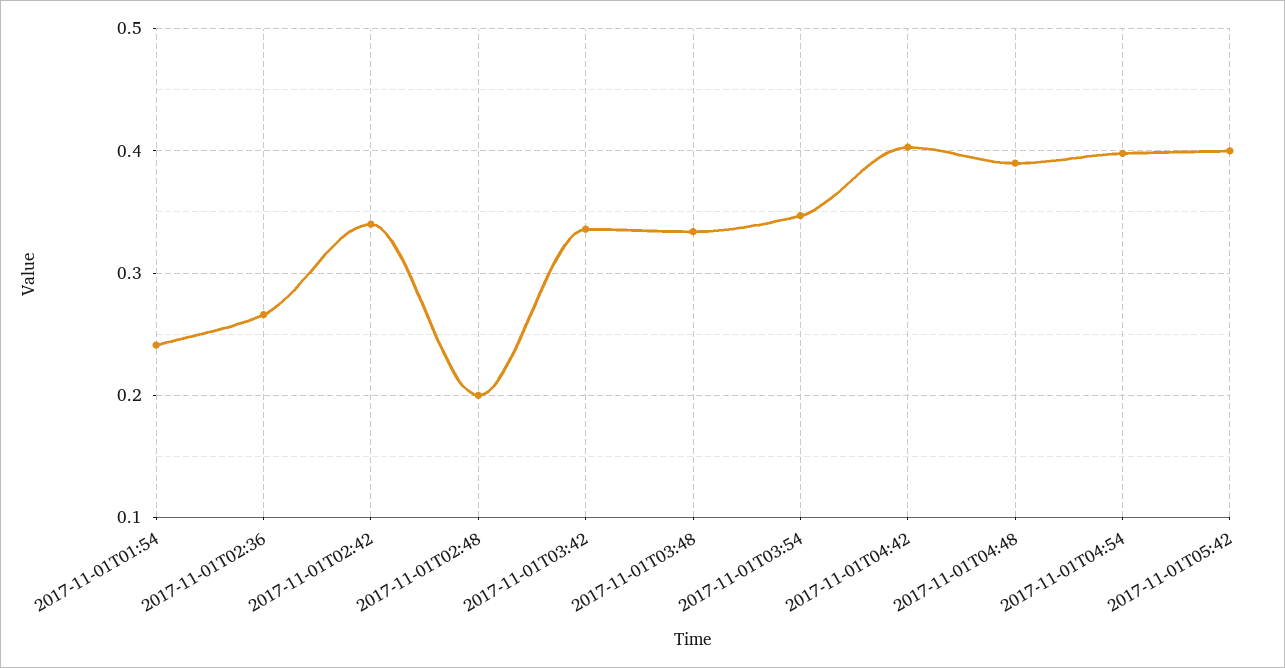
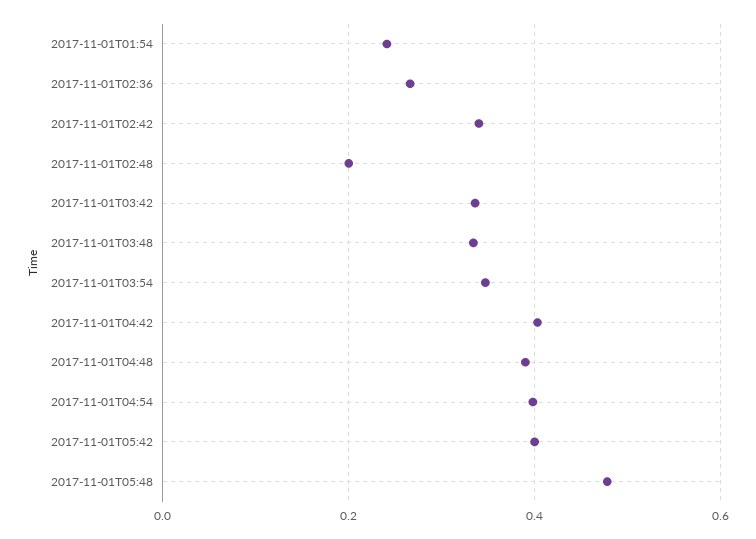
2017-11-01T05:48: none -> 0.48

